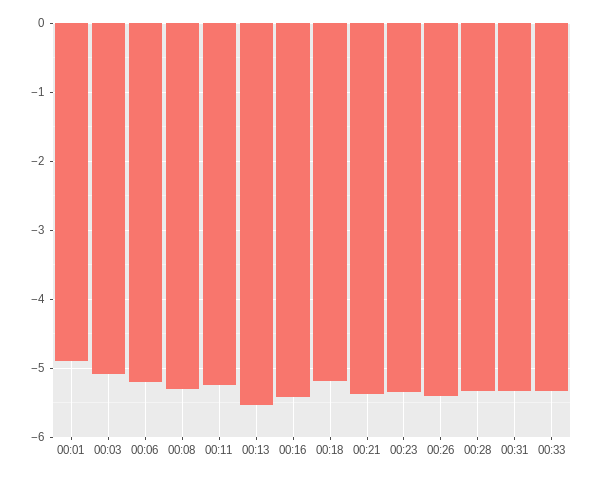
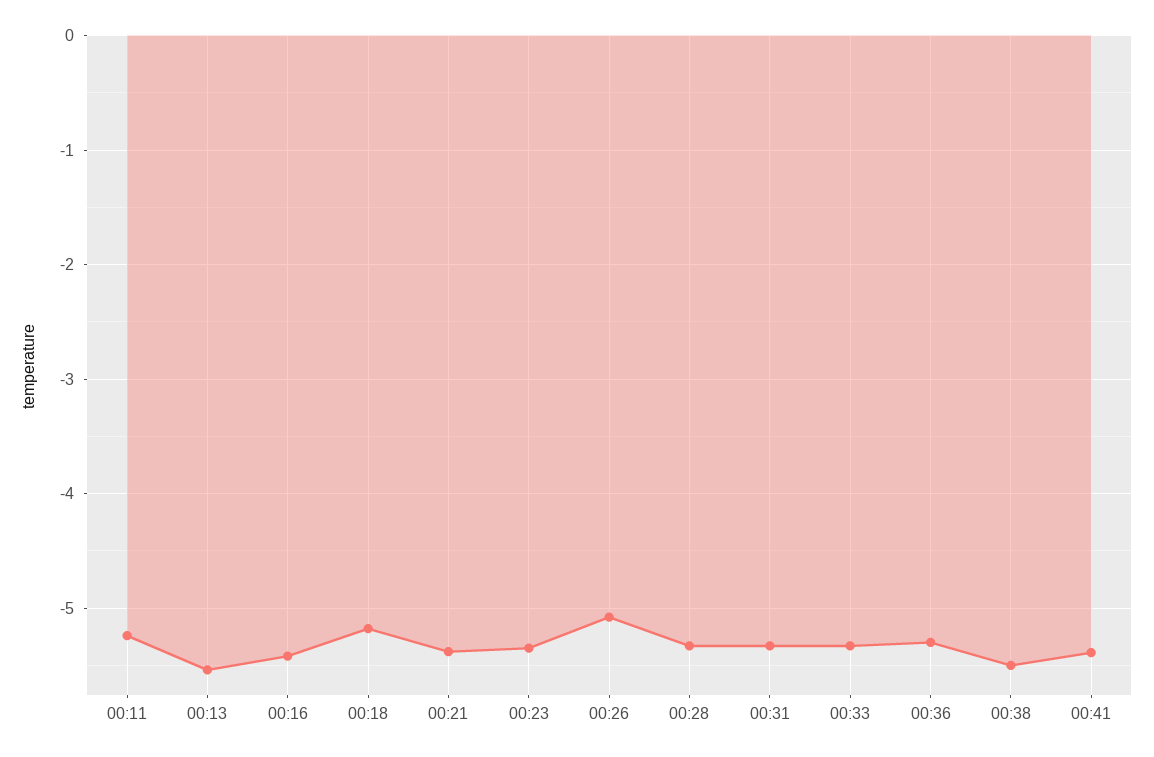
00:01: -4.9 -> none
00:03: -5.1 -> none
00:06: -5.2 -> none
00:08: -5.3 -> none
00:26: -5.4 -> -5.1
00:36: none -> -5.3
00:38: none -> -5.5
00:41: none -> -5.4

